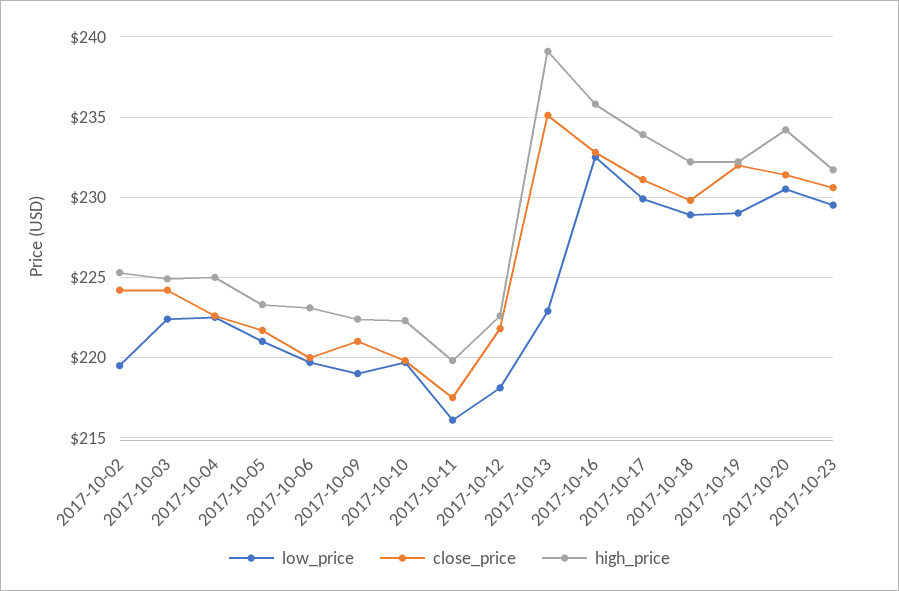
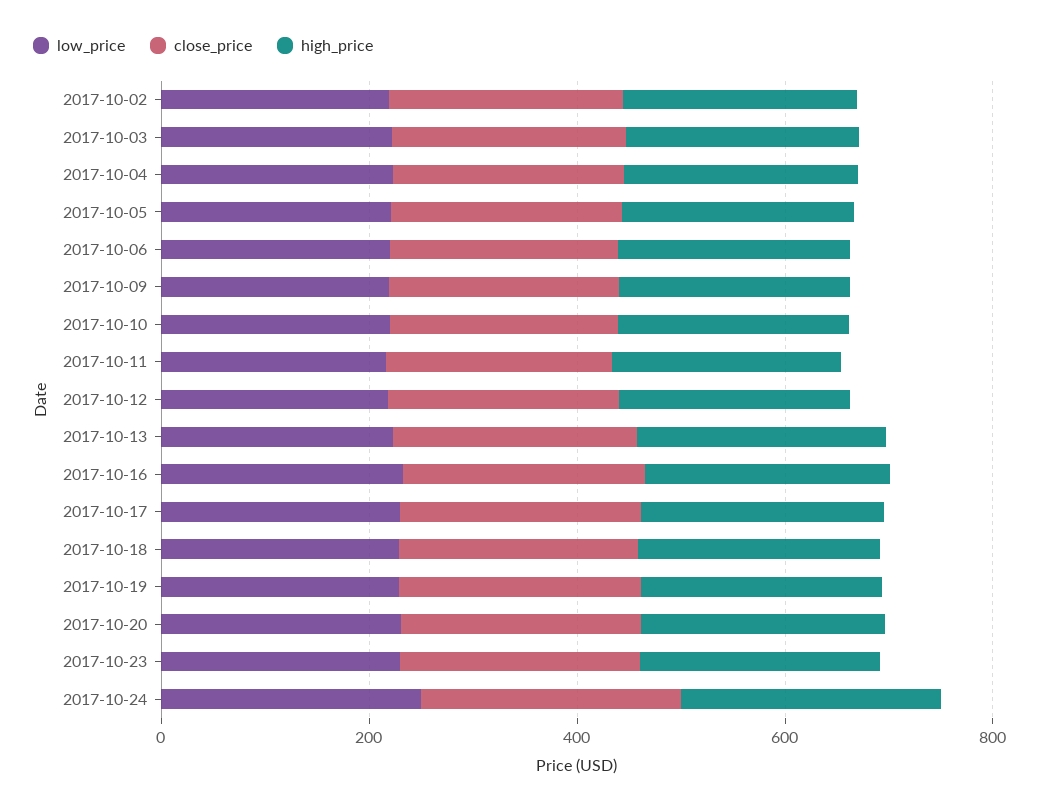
low_price, 2017-10-24: none -> 250
close_price, 2017-10-24: none -> 250
high_price, 2017-10-24: none -> 250

